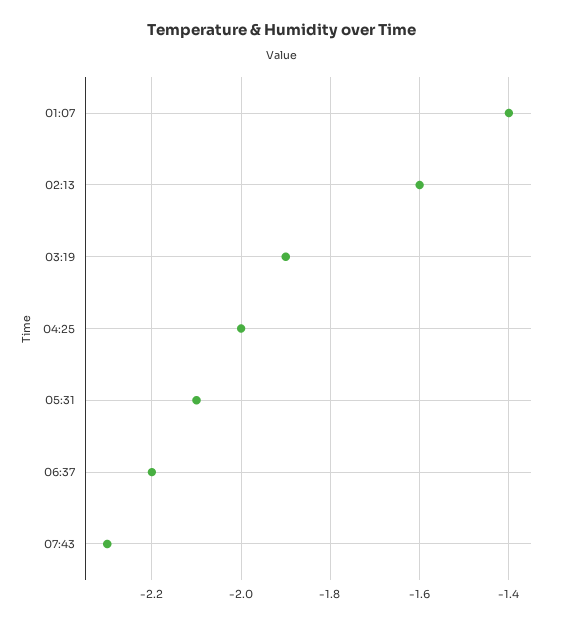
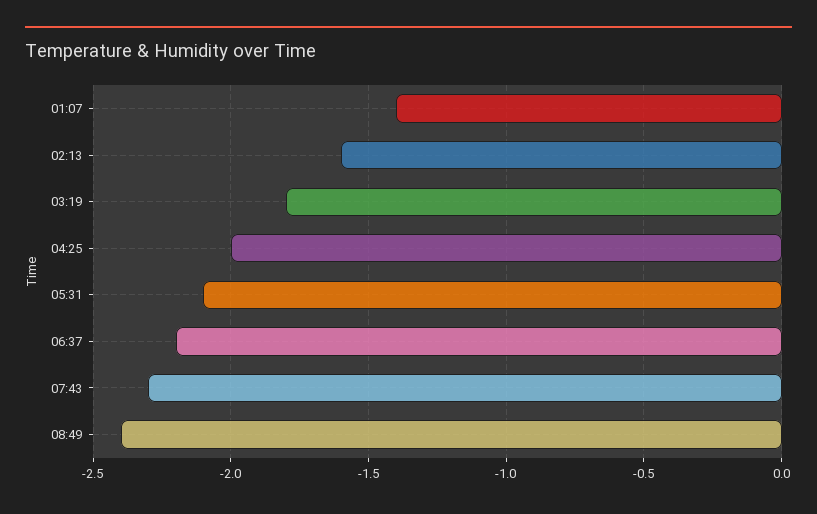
03:19: -1.9 -> -1.8
08:49: none -> -2.4

